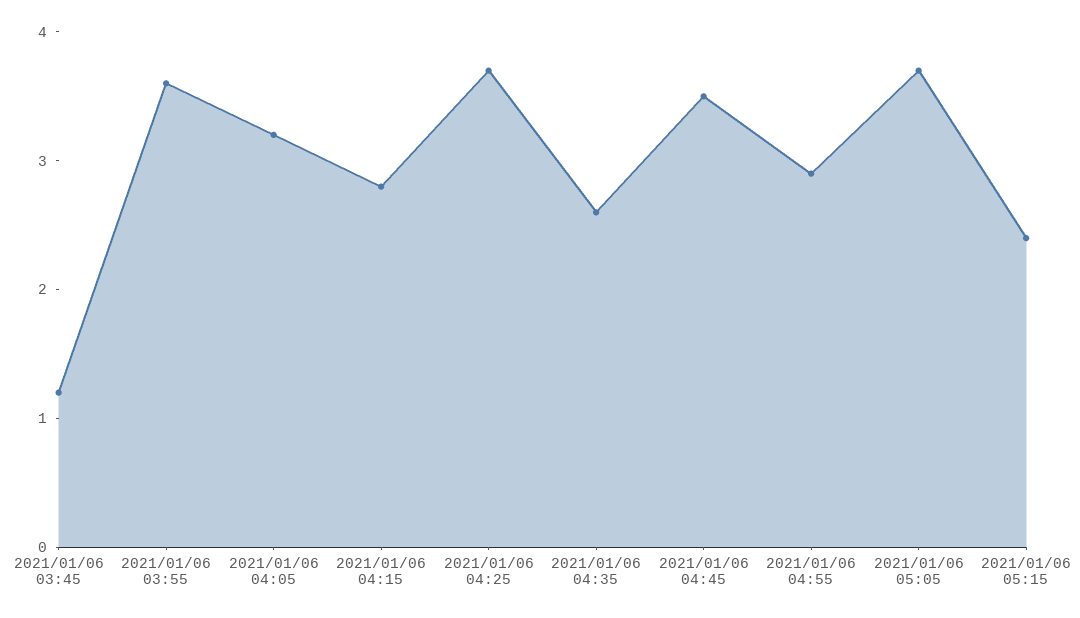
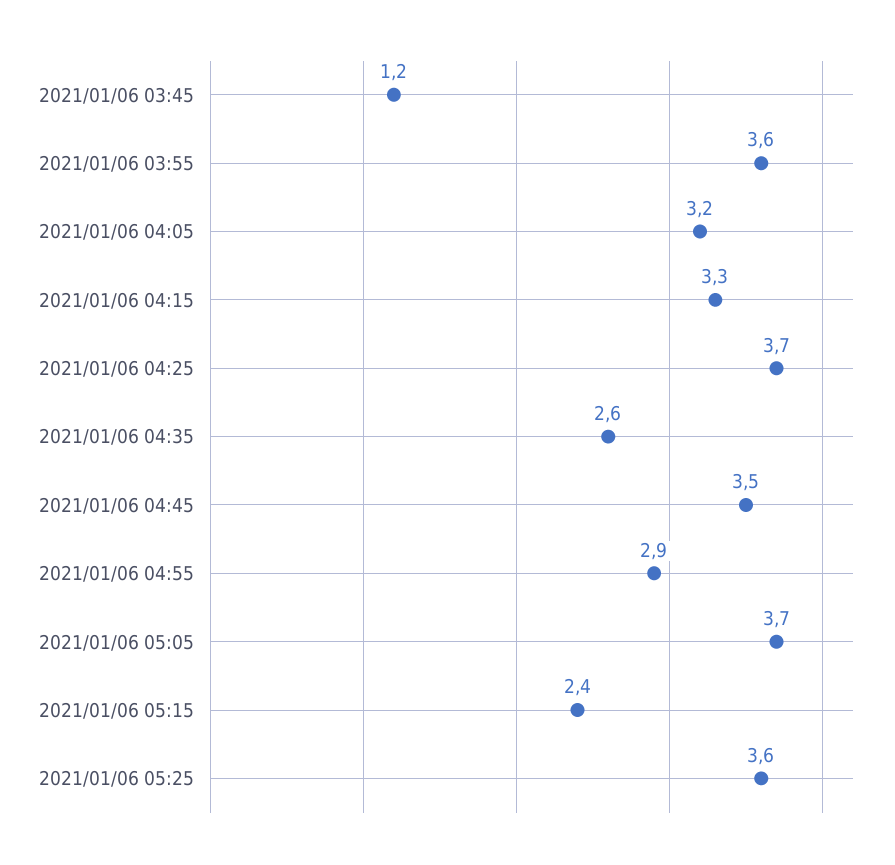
2021/01/06 04:15: 2.8 -> 3.3
2021/01/06 05:25: none -> 3.6

